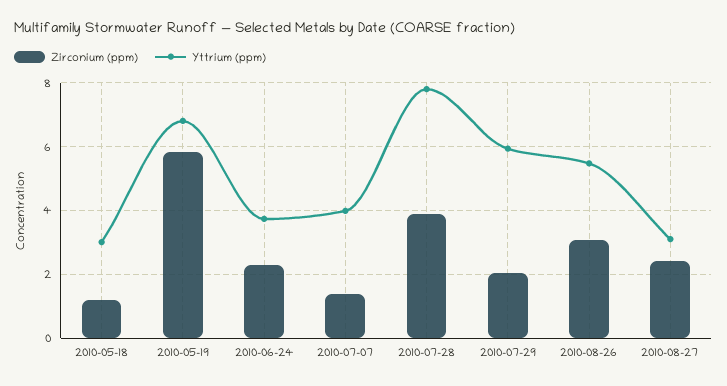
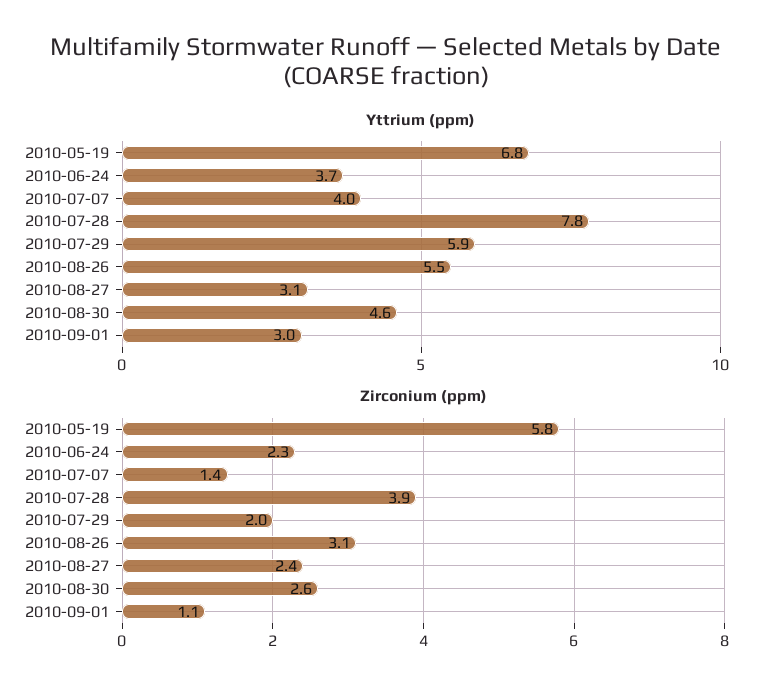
Zirconium (ppm), 2010-05-18: 1.2 -> none
Yttrium (ppm), 2010-05-18: 3 -> none
Yttrium (ppm), 2010-08-30: none -> 4.6
Yttrium (ppm), 2010-09-01: none -> 3
Zirconium (ppm), 2010-08-30: none -> 2.6
Zirconium (ppm), 2010-09-01: none -> 1.1

